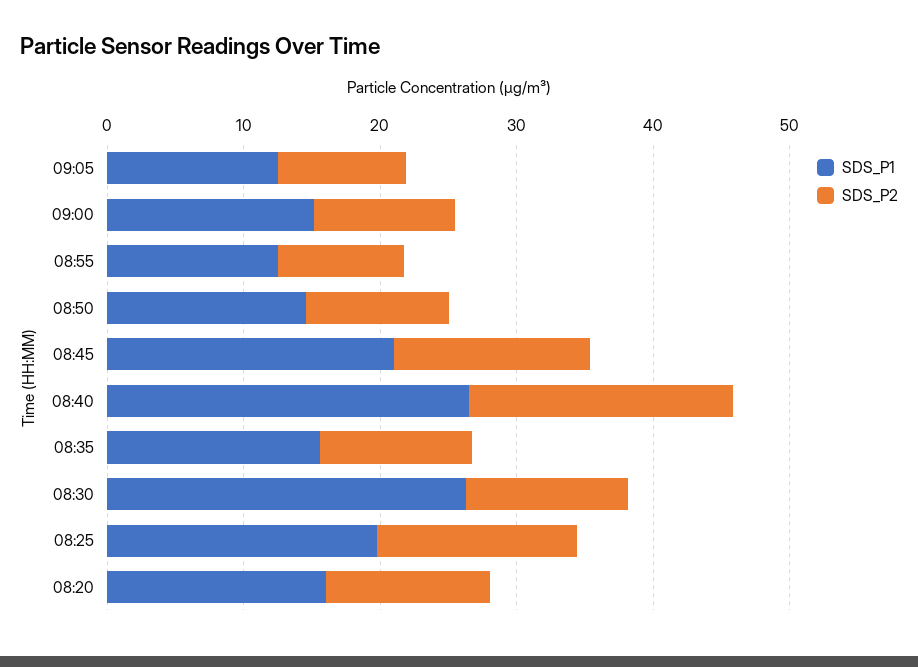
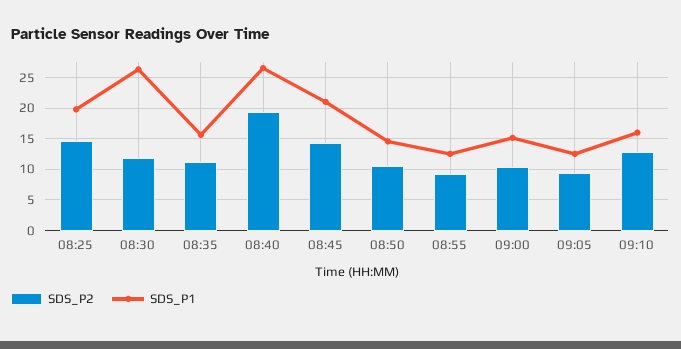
SDS_P1, 08:20: 16 -> none
SDS_P2, 08:20: 12 -> none
SDS_P2, 09:10: none -> 13
SDS_P1, 09:10: none -> 16

